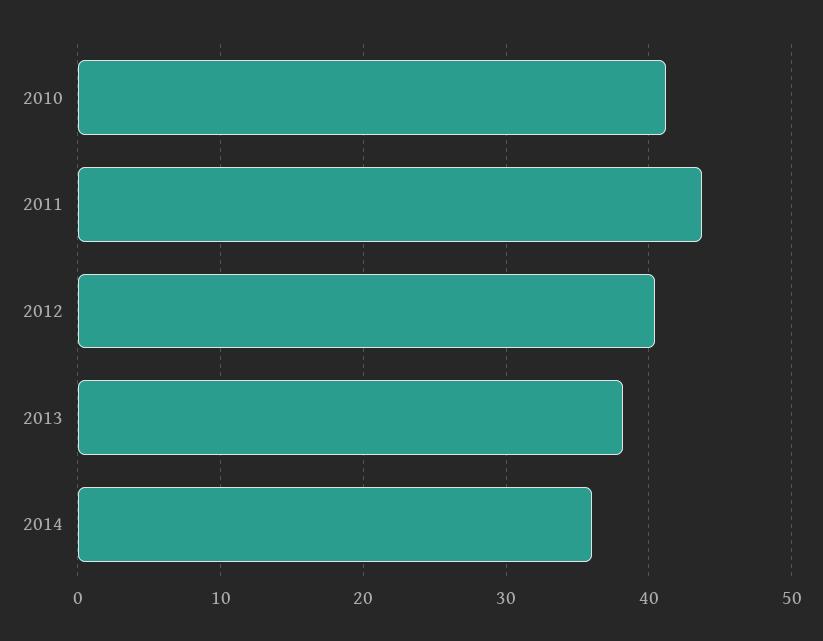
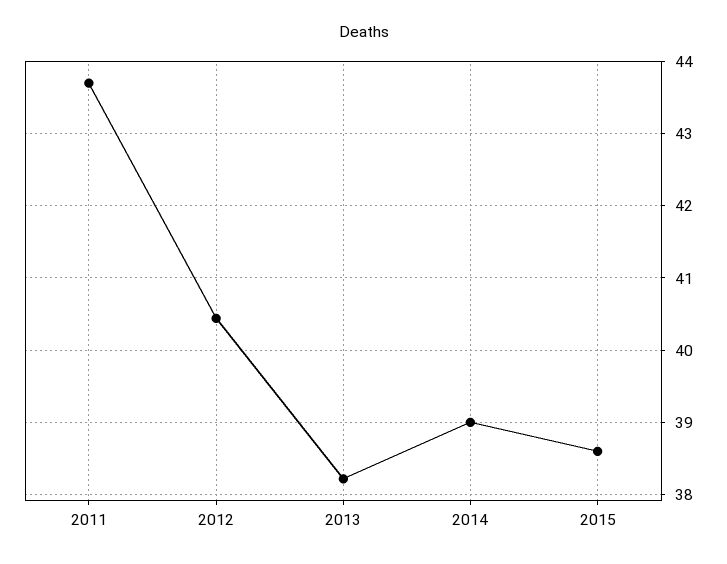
2010: 41 -> none
2014: 36 -> 39
2015: none -> 38.6

